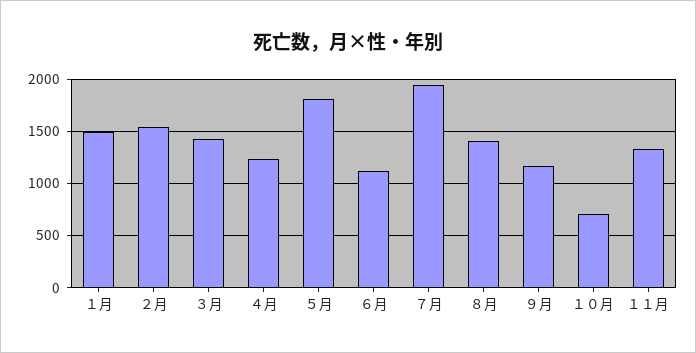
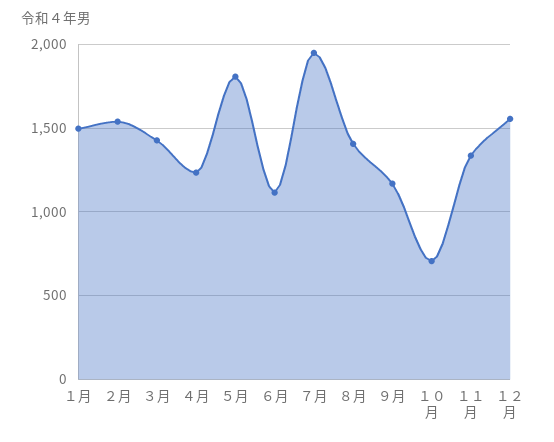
１２月: none -> 1550

